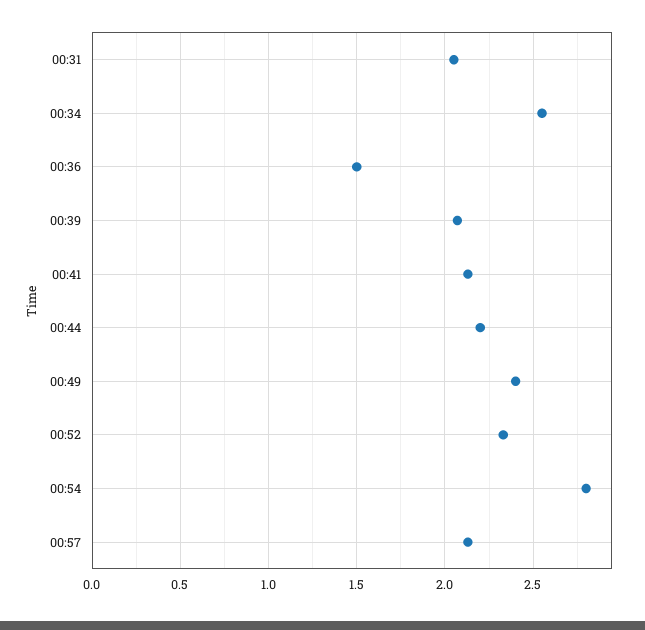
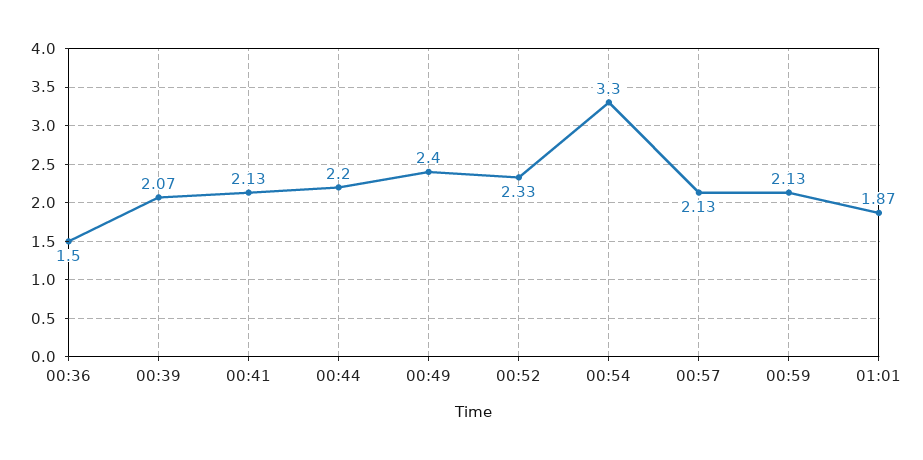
00:31: 2.05 -> none
00:34: 2.55 -> none
00:54: 2.8 -> 3.3
00:59: none -> 2.13
01:01: none -> 1.87

